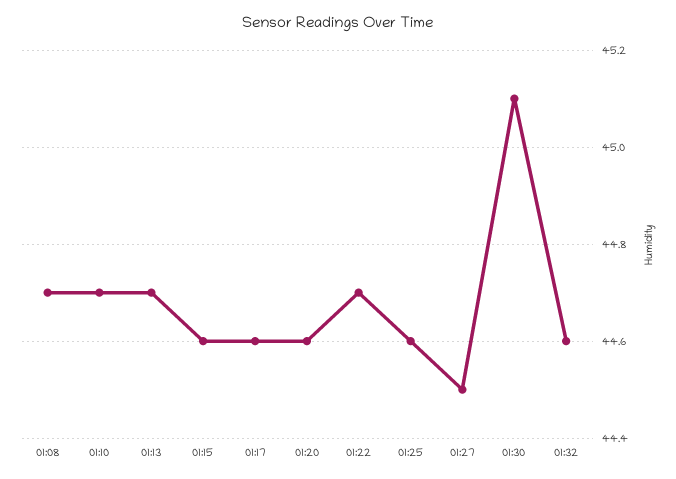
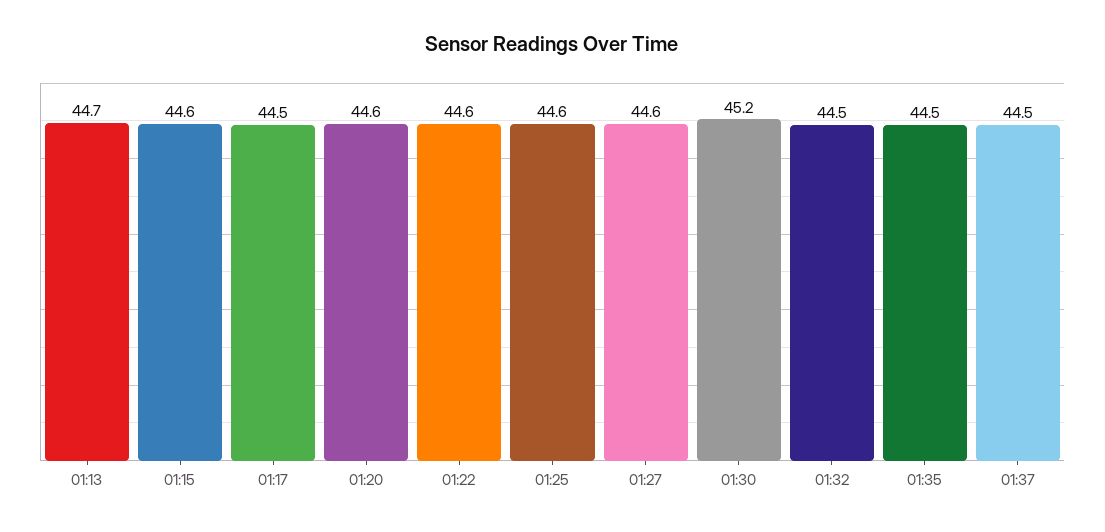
01:08: 44.7 -> none
01:10: 44.7 -> none
01:17: 44.6 -> 44.5
01:22: 44.7 -> 44.6
01:27: 44.5 -> 44.6
01:30: 45.1 -> 45.2
01:32: 44.6 -> 44.5
01:35: none -> 44.5
01:37: none -> 44.5

